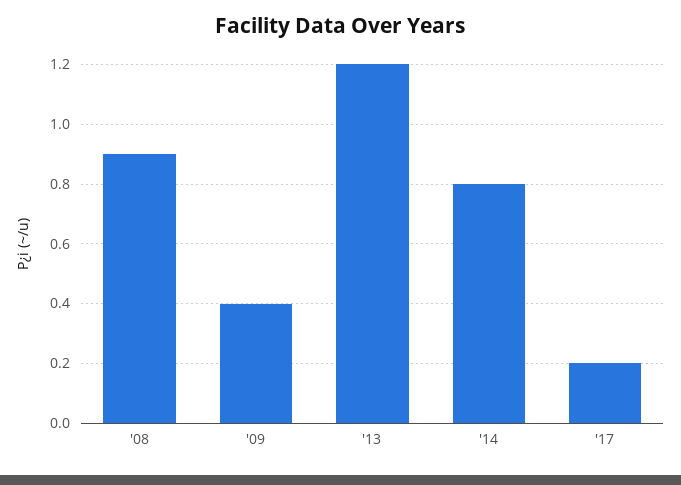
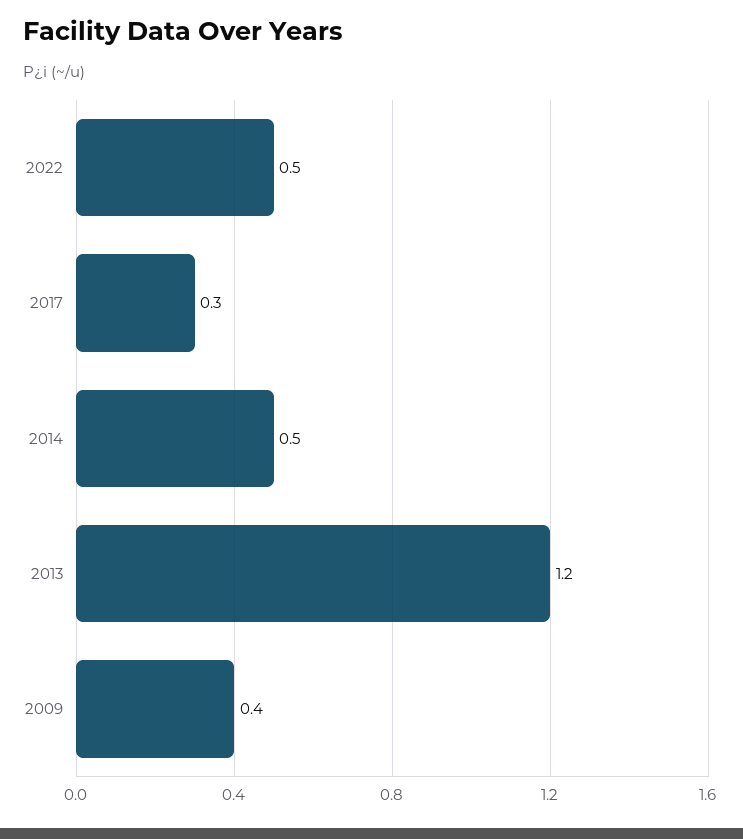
'08: 0.9 -> none
'14: 0.8 -> 0.5
'17: 0.2 -> 0.3
2022: none -> 0.5

